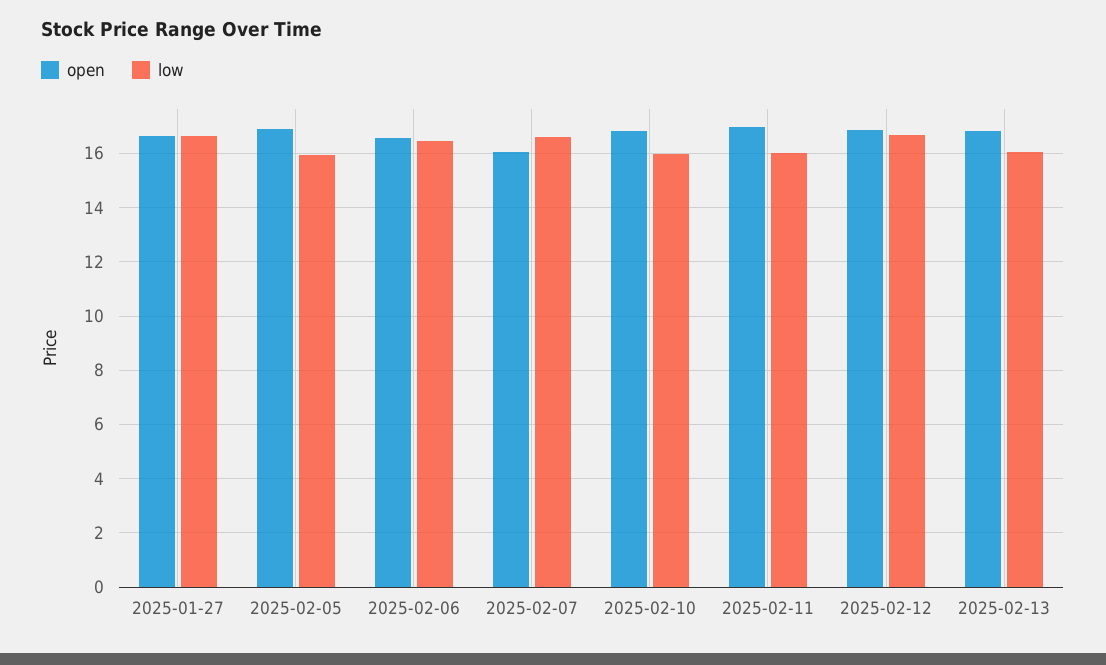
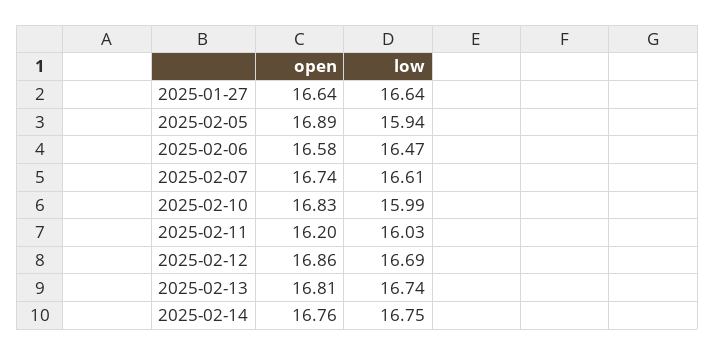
open, 2025-02-07: 16 -> 16.74
open, 2025-02-11: 17 -> 16.2
low, 2025-02-13: 16 -> 16.74
open, 2025-02-14: none -> 16.76
low, 2025-02-14: none -> 16.75

